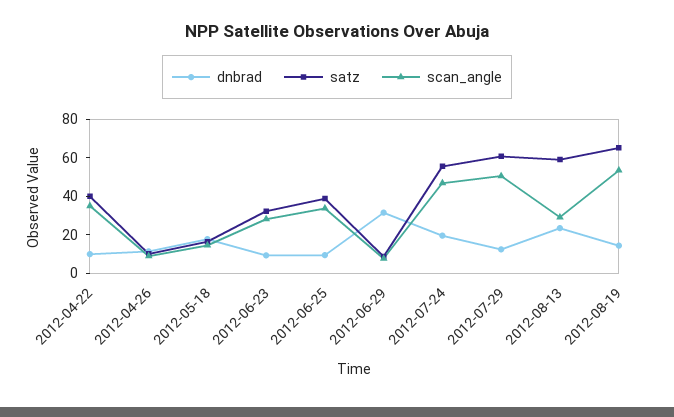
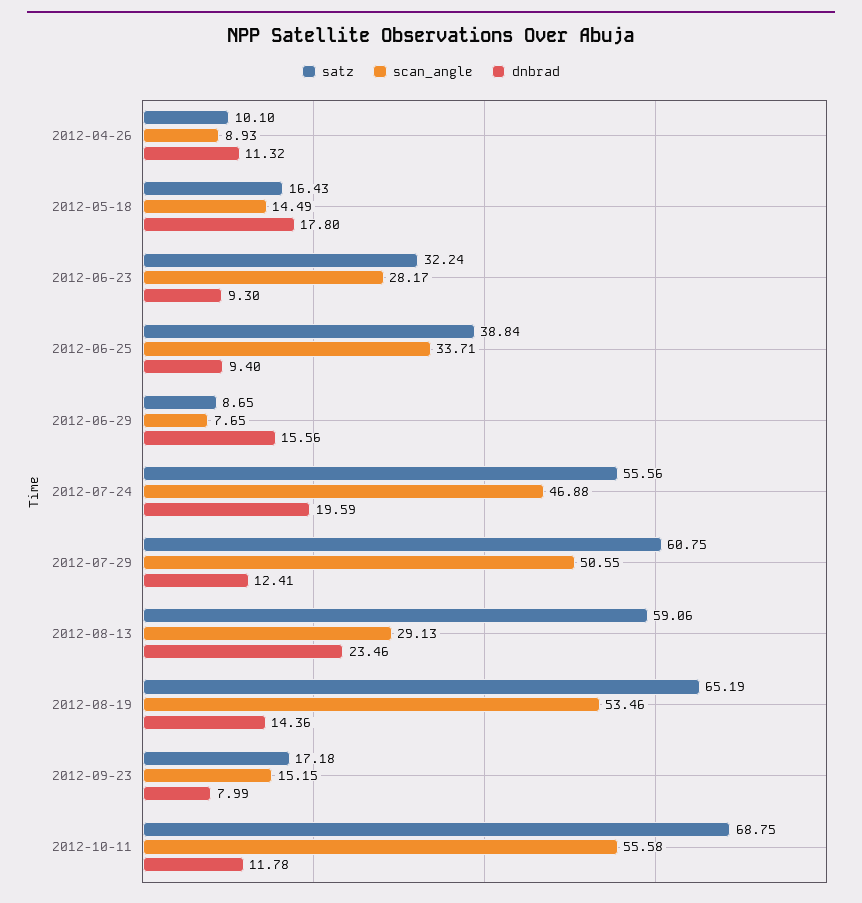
dnbrad, 2012-04-22: 10 -> none
satz, 2012-04-22: 40 -> none
scan_angle, 2012-04-22: 35 -> none
dnbrad, 2012-06-29: 30 -> 15.56
satz, 2012-09-23: none -> 17.18
scan_angle, 2012-09-23: none -> 15.15
dnbrad, 2012-09-23: none -> 7.99
satz, 2012-10-11: none -> 68.75
scan_angle, 2012-10-11: none -> 55.58
dnbrad, 2012-10-11: none -> 11.78

